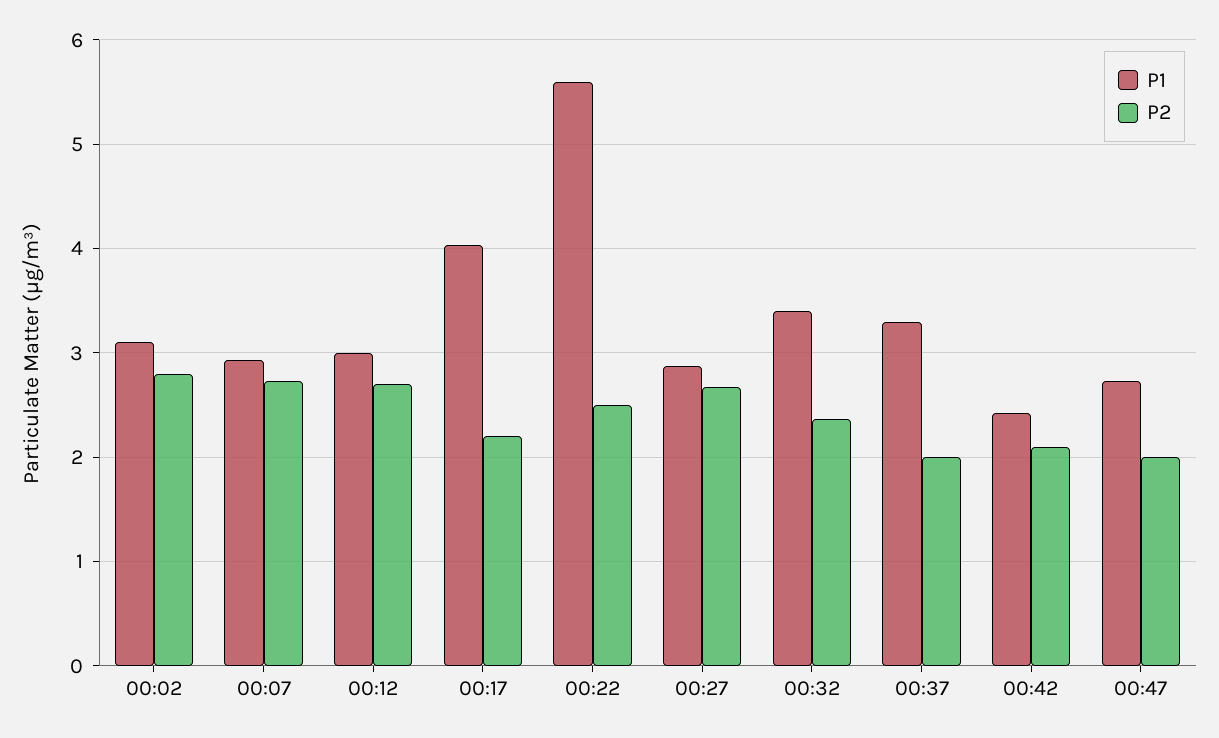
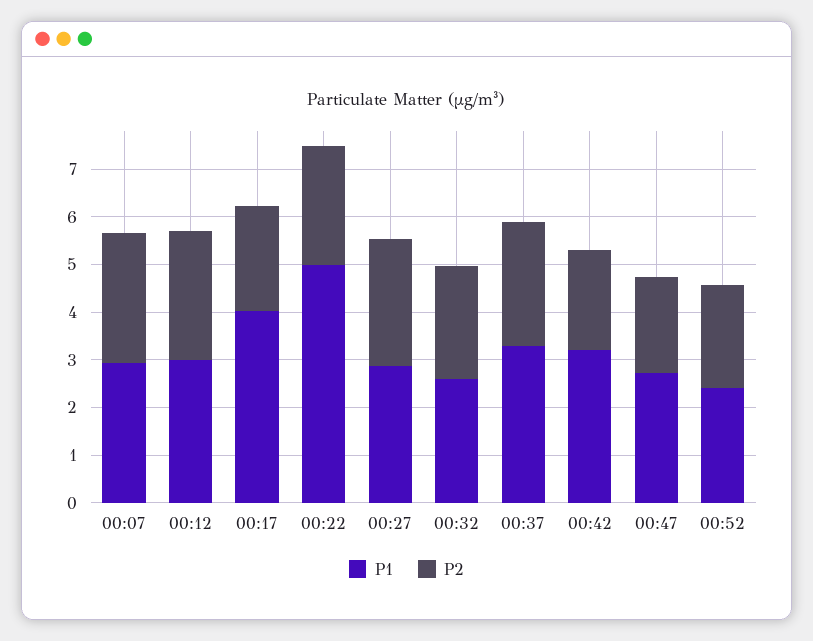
P1, 00:02: 3.1 -> none
P2, 00:02: 2.8 -> none
P1, 00:22: 5.6 -> 5
P1, 00:32: 3.4 -> 2.6
P2, 00:37: 2 -> 2.6
P1, 00:42: 2.4 -> 3.2
P1, 00:52: none -> 2.4
P2, 00:52: none -> 2.2

